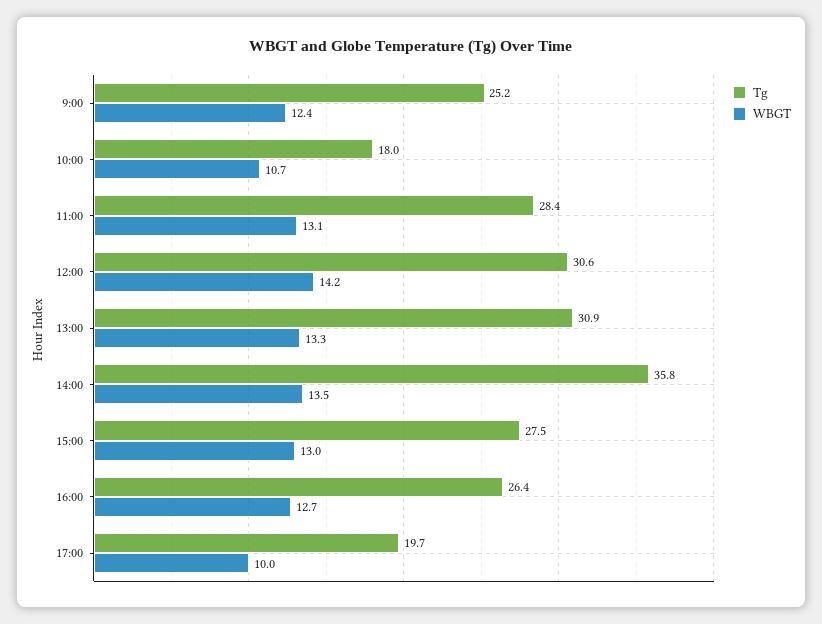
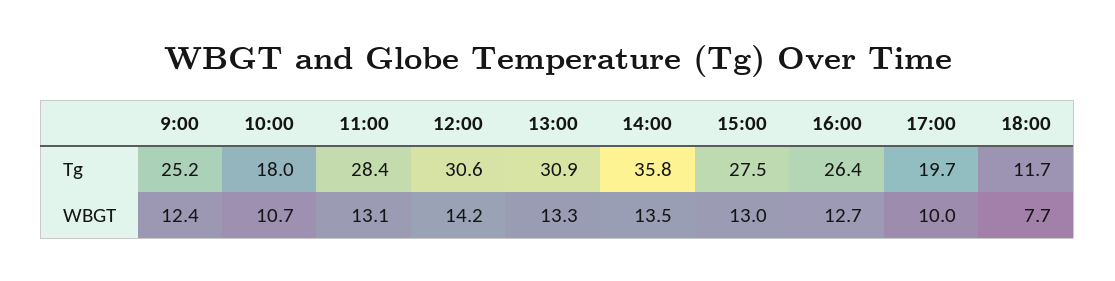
Tg, 18:00: none -> 11.7
WBGT, 18:00: none -> 7.7

